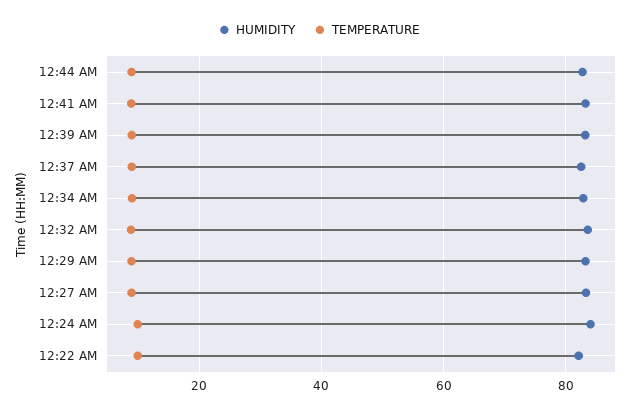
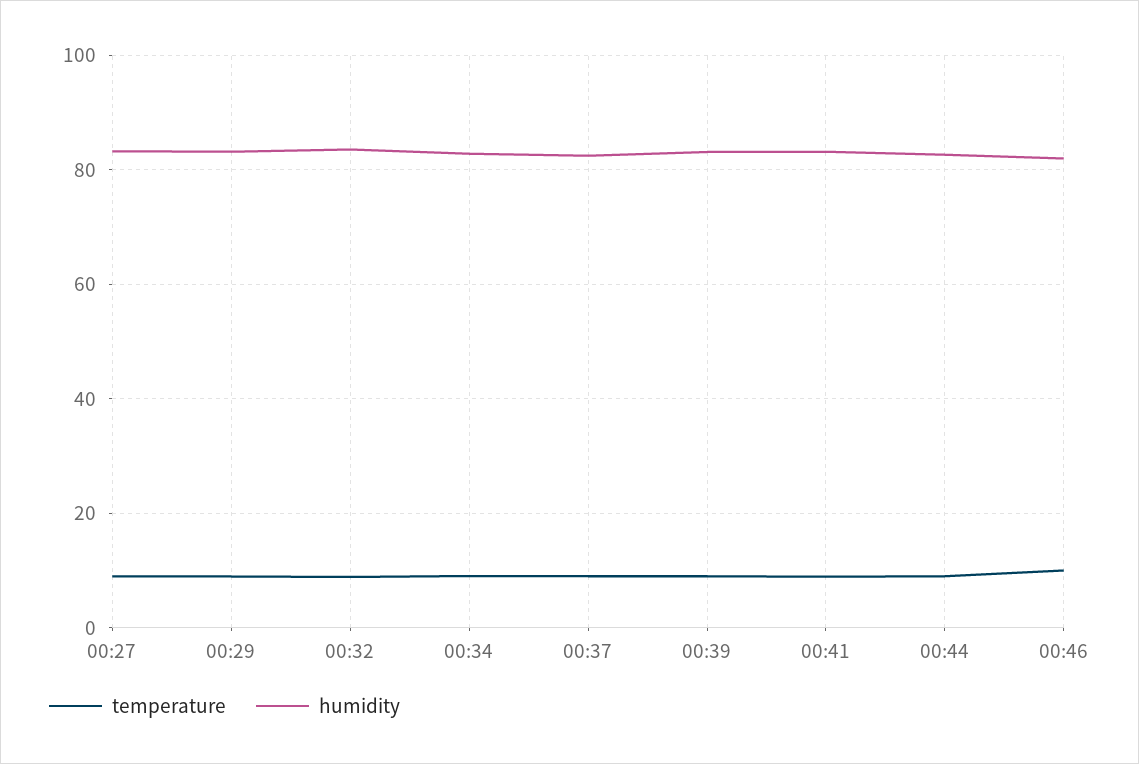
HUMIDITY, 12:24 AM: 84 -> none
TEMPERATURE, 12:24 AM: 10 -> none
HUMIDITY, 12:22 AM: 82 -> none
TEMPERATURE, 12:22 AM: 10 -> none
TEMPERATURE, 00:46: none -> 10
HUMIDITY, 00:46: none -> 82

